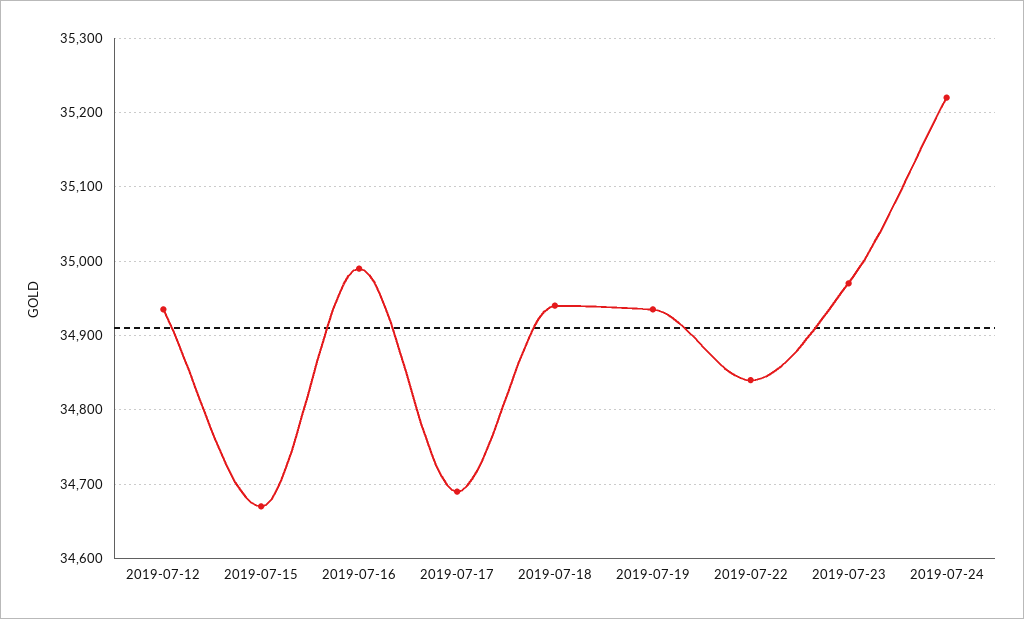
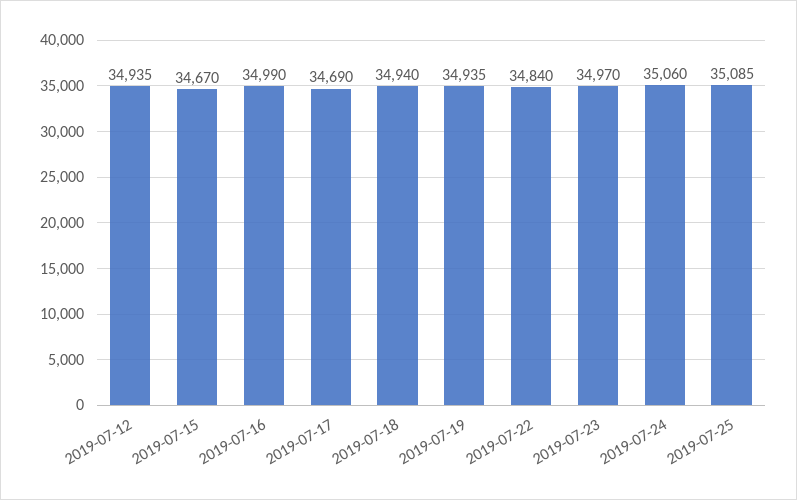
2019-07-24: 35220 -> 35060
2019-07-25: none -> 35085

